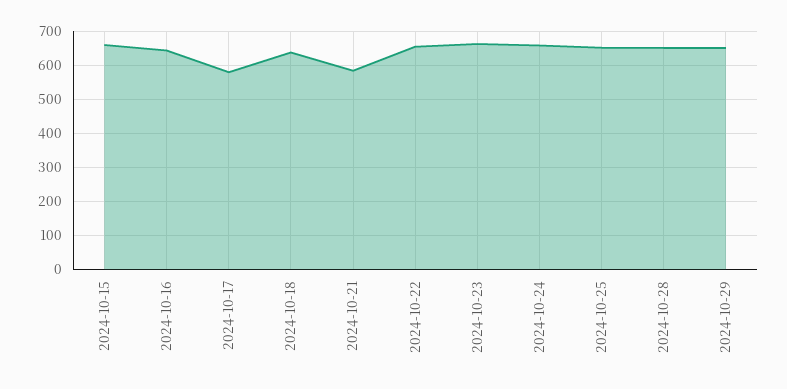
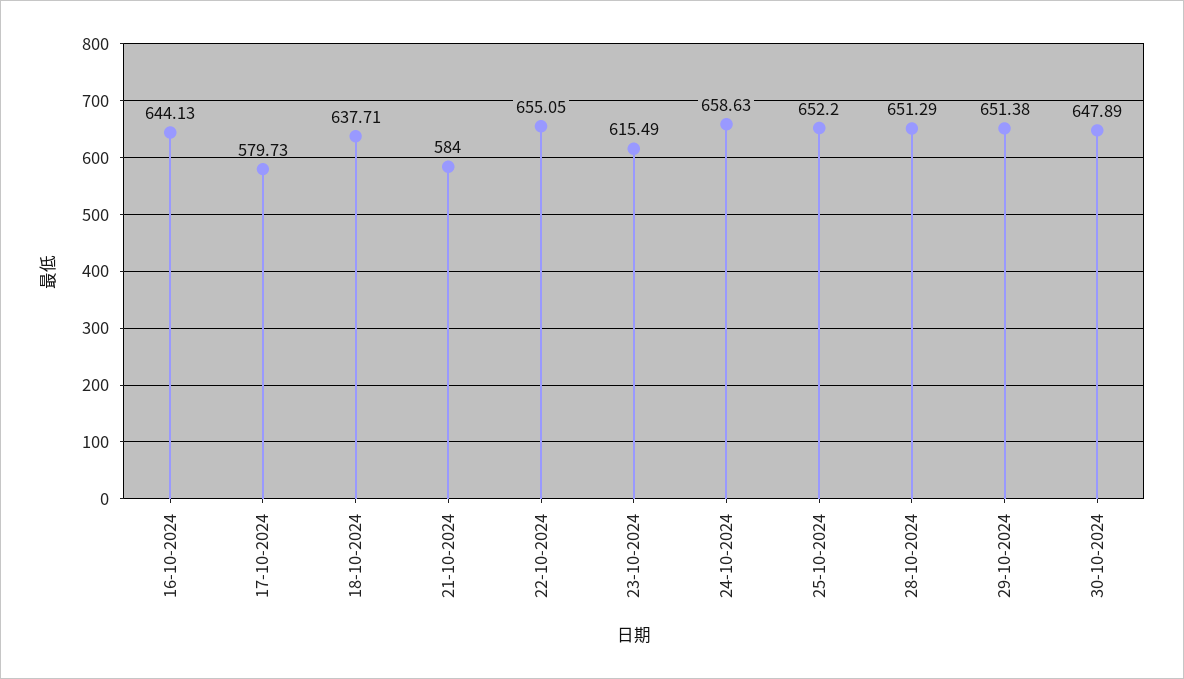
2024-10-15: 660 -> none
2024-10-23: 660 -> 615.49
30-10-2024: none -> 647.89

